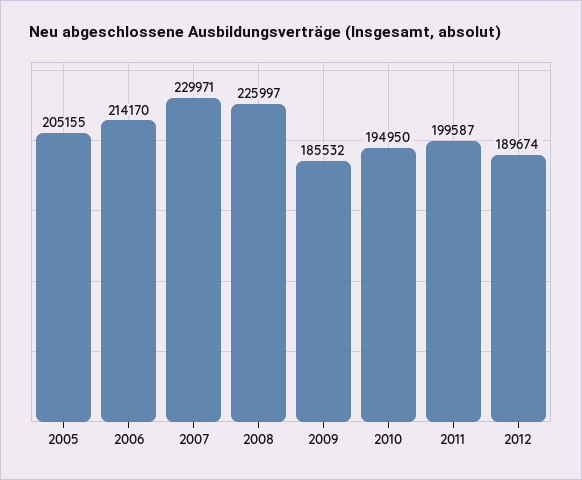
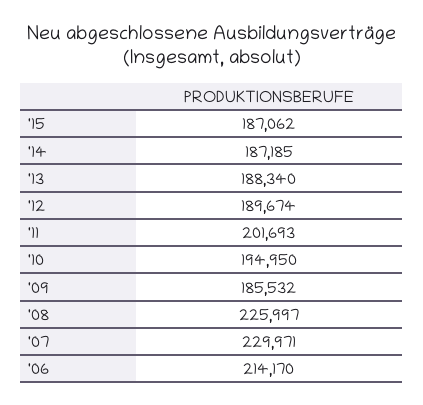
2005: 205155 -> none
2011: 199587 -> 201693
'15: none -> 187062
'14: none -> 187185
'13: none -> 188340

